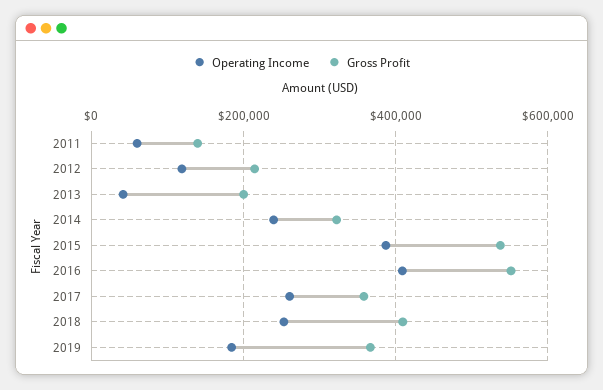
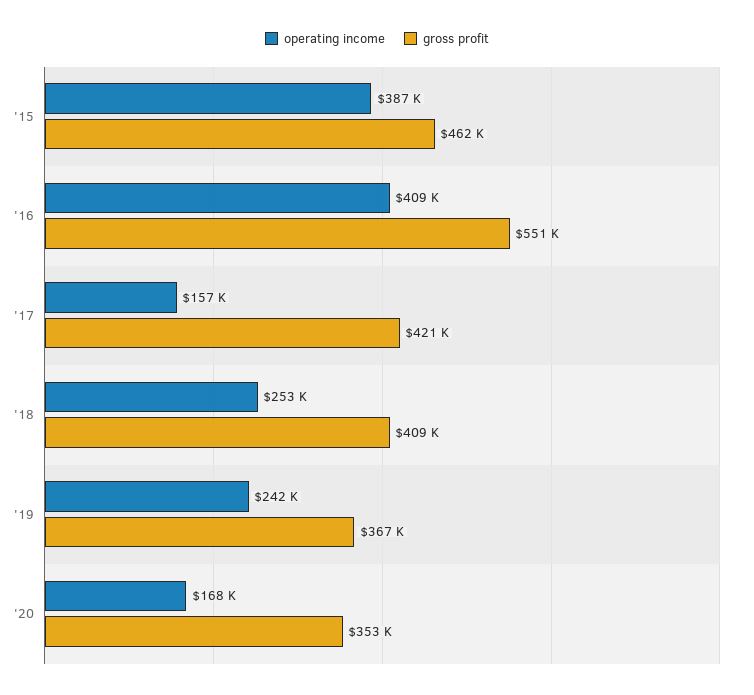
Operating Income, 2011: 60000 -> none
Gross Profit, 2011: 140000 -> none
Operating Income, 2012: 120000 -> none
Gross Profit, 2012: 220000 -> none
Operating Income, 2013: 40000 -> none
Gross Profit, 2013: 200000 -> none
Operating Income, 2014: 240000 -> none
Gross Profit, 2014: 320000 -> none
Gross Profit, 2015: 540000 -> 462000
Operating Income, 2017: 260000 -> 157000
Gross Profit, 2017: 360000 -> 421000
Operating Income, 2019: 180000 -> 242000
Operating Income, '20: none -> 168000
Gross Profit, '20: none -> 353000

